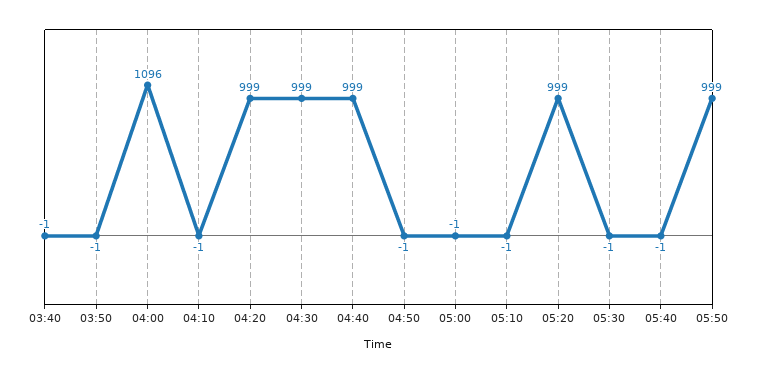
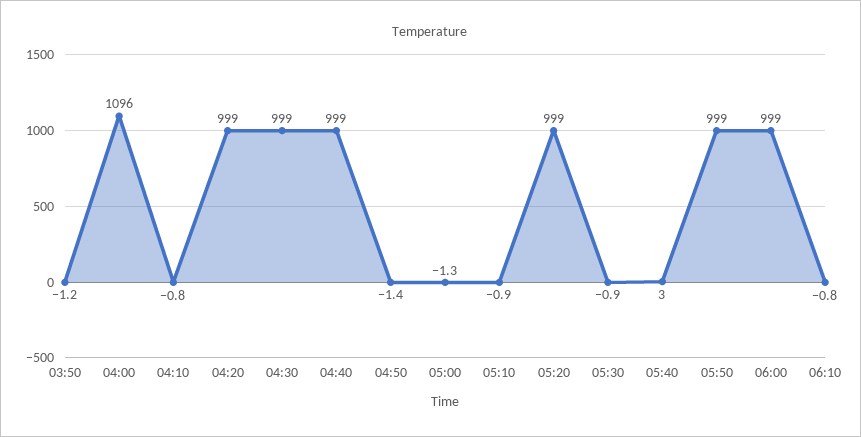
03:40: -1 -> none
05:40: -1 -> 3
06:00: none -> 999
06:10: none -> -0.8

